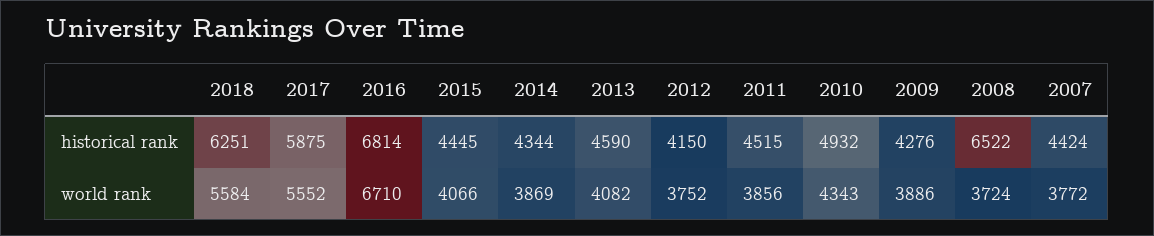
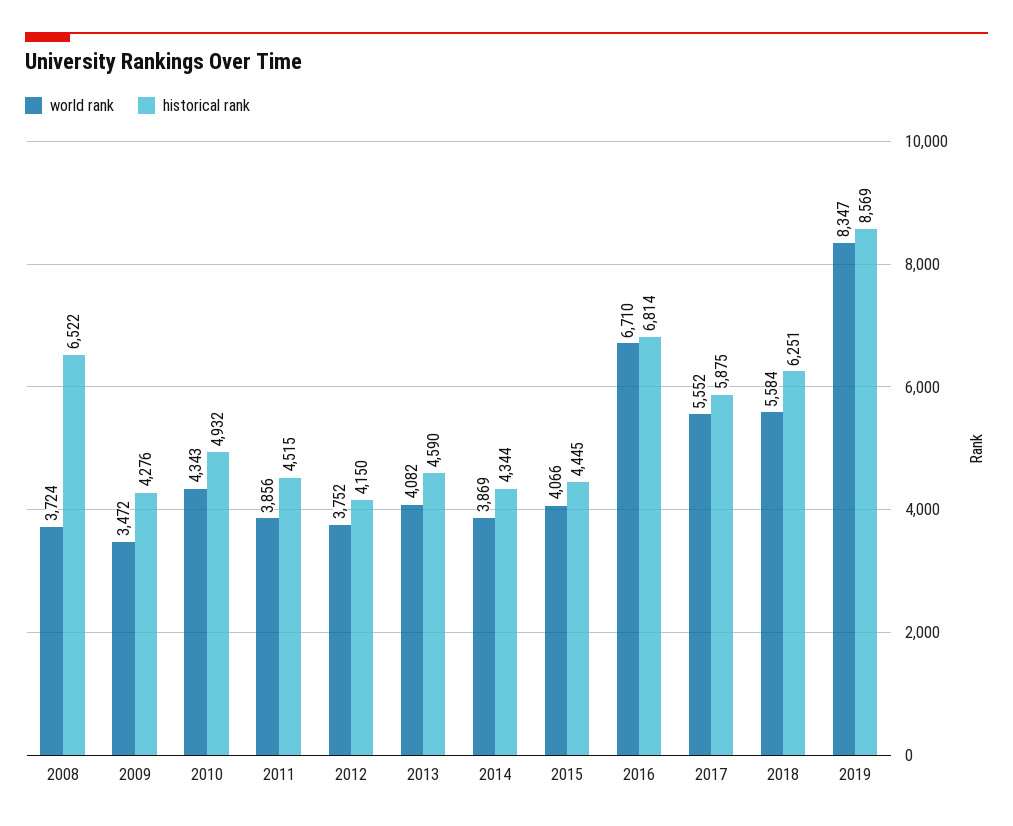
historical rank, 2007: 4424 -> none
world rank, 2009: 3886 -> 3472
world rank, 2007: 3772 -> none
world rank, 2019: none -> 8347
historical rank, 2019: none -> 8569

